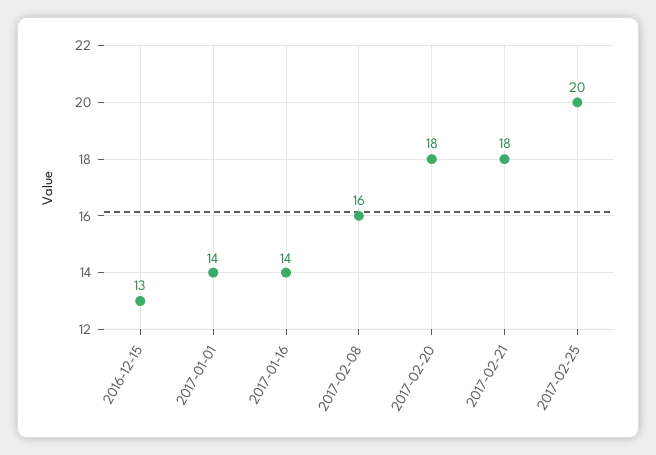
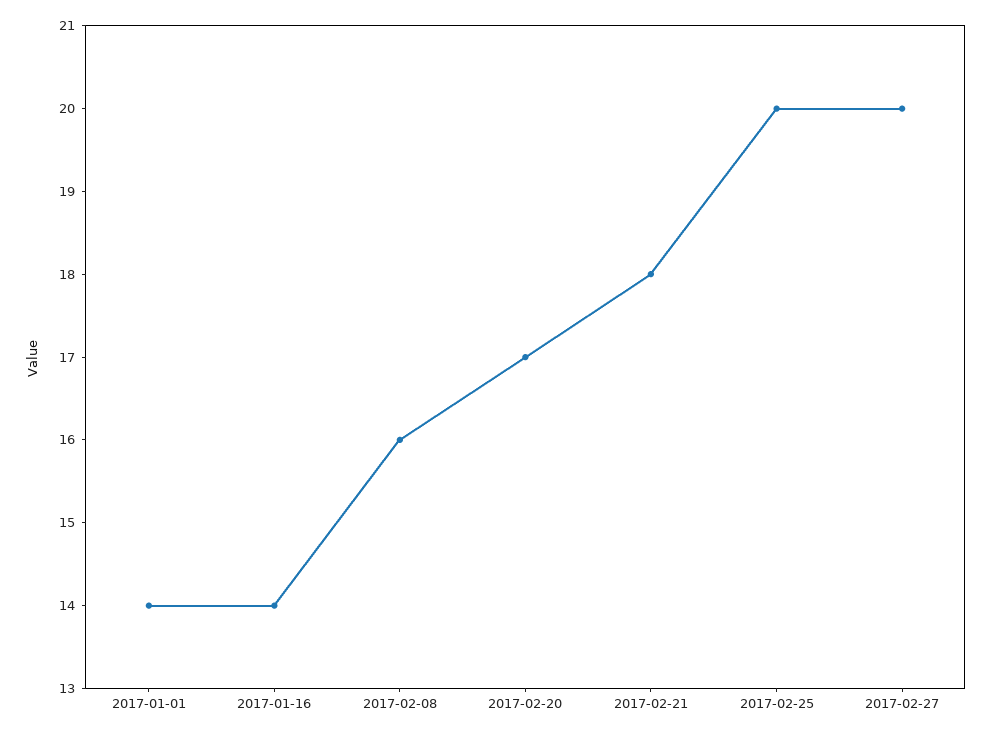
2016-12-15: 13 -> none
2017-02-20: 18 -> 17
2017-02-27: none -> 20

